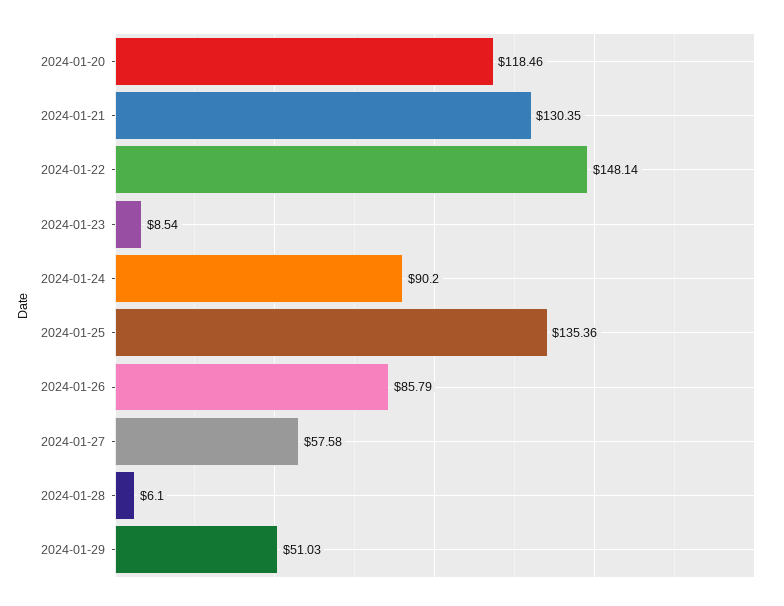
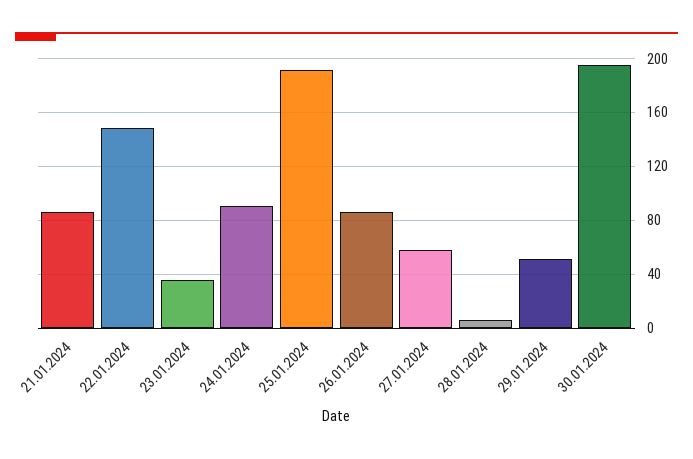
2024-01-20: 118.46 -> none
2024-01-21: 130.35 -> 85
2024-01-23: 8.54 -> 35
2024-01-25: 135.36 -> 190
30.01.2024: none -> 195

